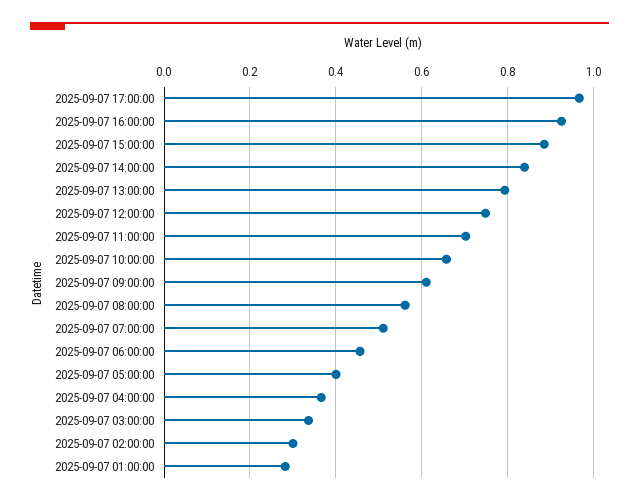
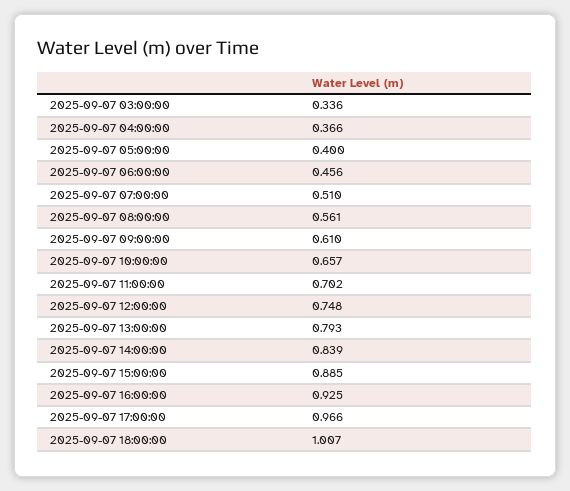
2025-09-07 02:00:00: 0.3 -> none
2025-09-07 01:00:00: 0.28 -> none
2025-09-07 18:00:00: none -> 1.007

